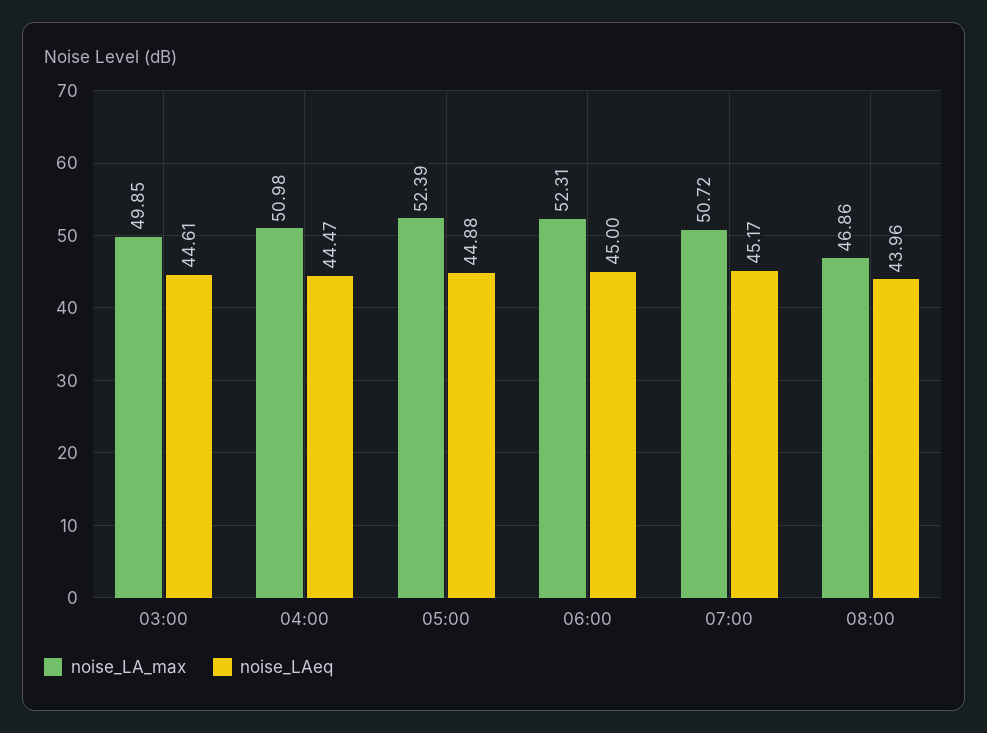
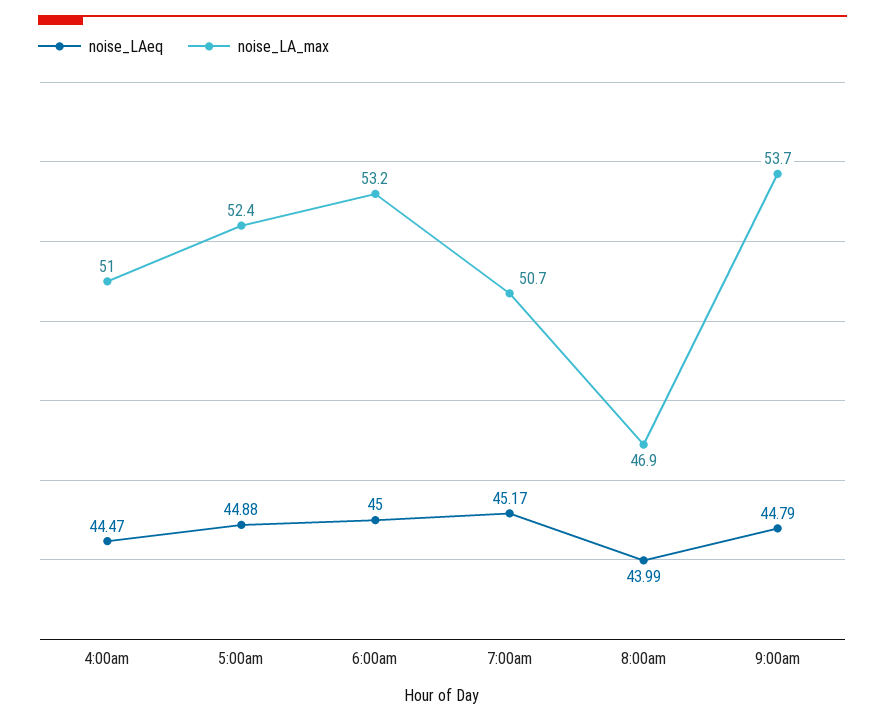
noise_LA_max, 03:00: 49.85 -> none
noise_LAeq, 03:00: 44.61 -> none
noise_LA_max, 06:00: 52.31 -> 53.2
noise_LAeq, 08:00: 43.96 -> 43.99
noise_LAeq, 9:00am: none -> 44.79
noise_LA_max, 9:00am: none -> 53.7

